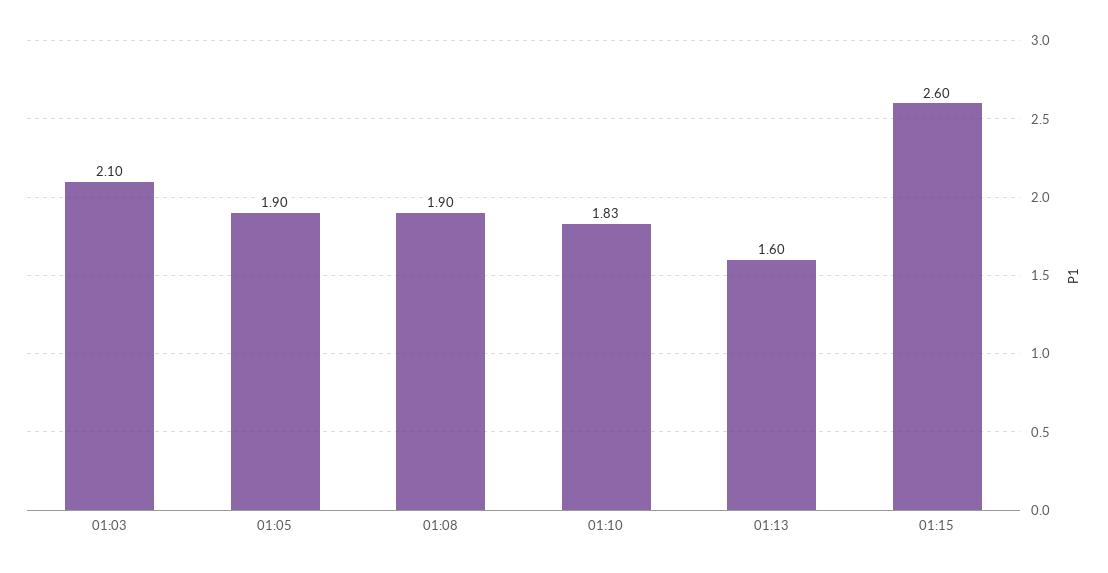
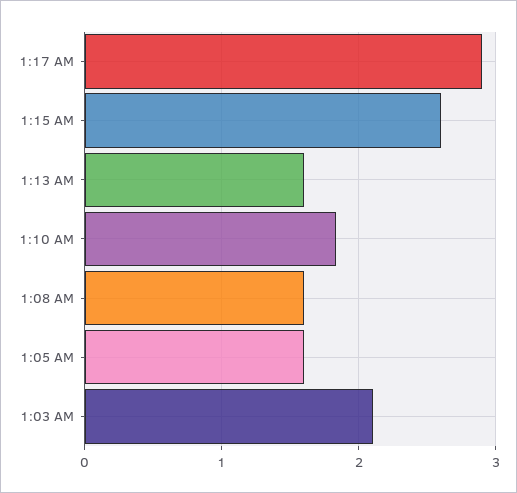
01:05: 1.9 -> 1.6
01:08: 1.9 -> 1.6
1:17 AM: none -> 2.9

